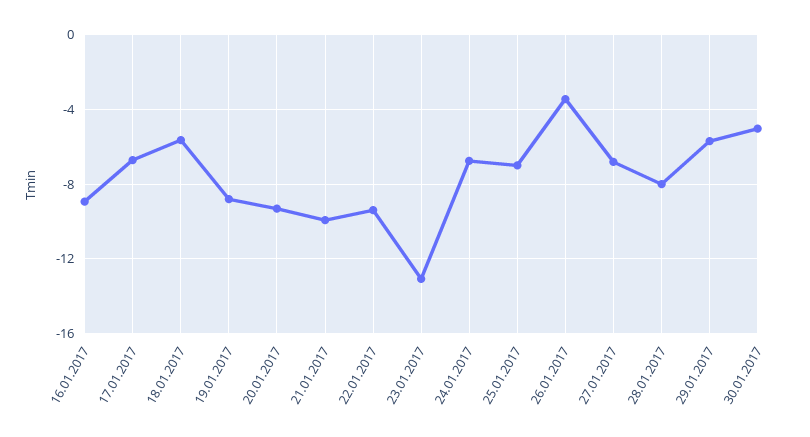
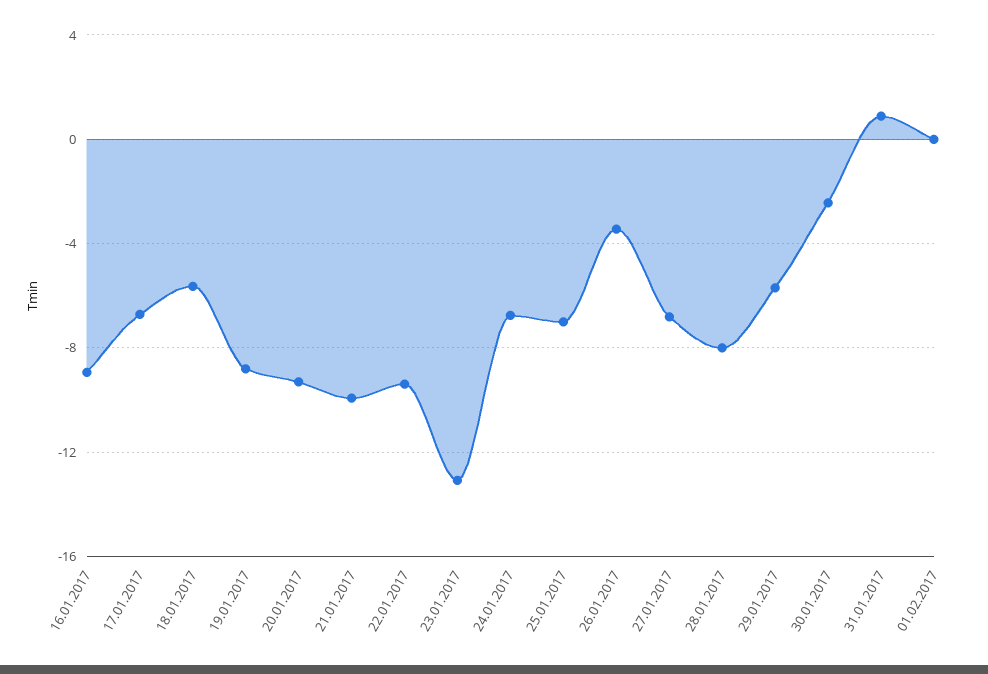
30.01.2017: -5 -> -2.5
31.01.2017: none -> 1
01.02.2017: none -> 0

